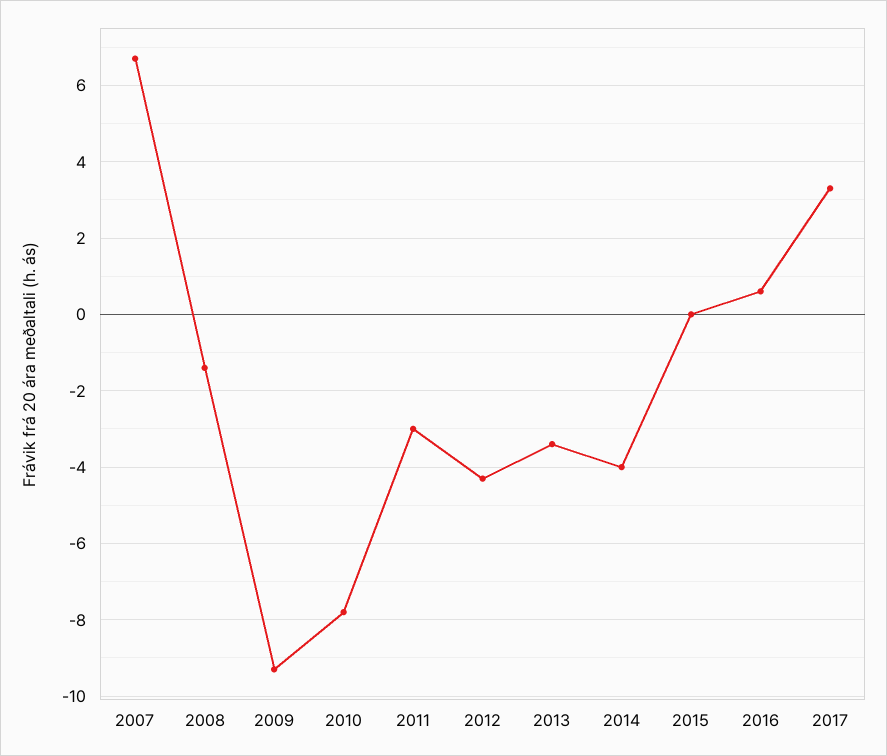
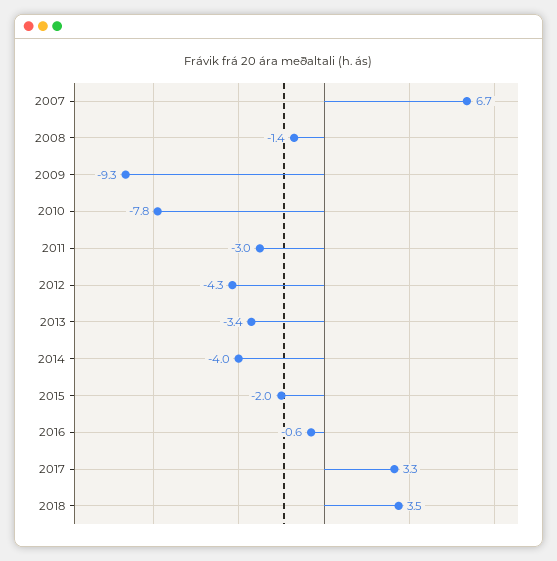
2015: 0 -> -2
2016: 0.5 -> -0.6
2018: none -> 3.5

